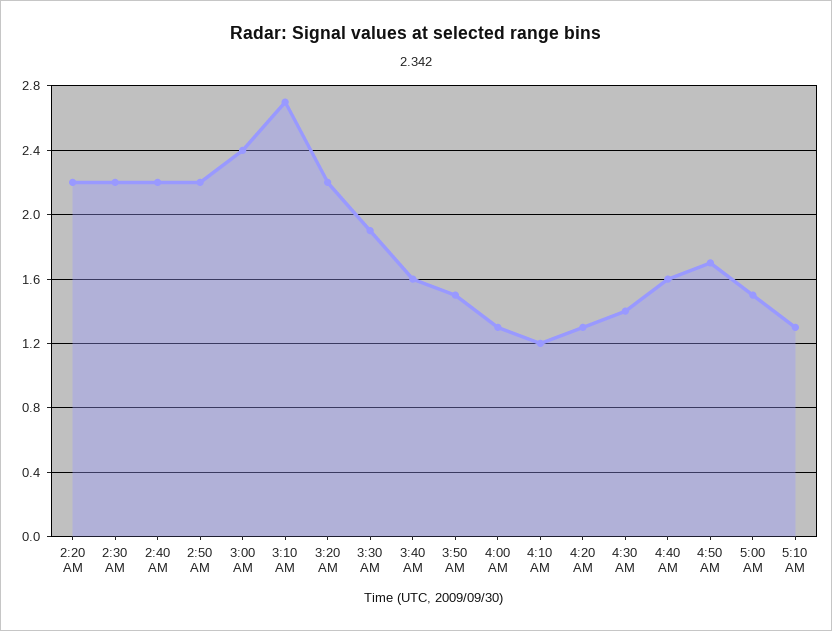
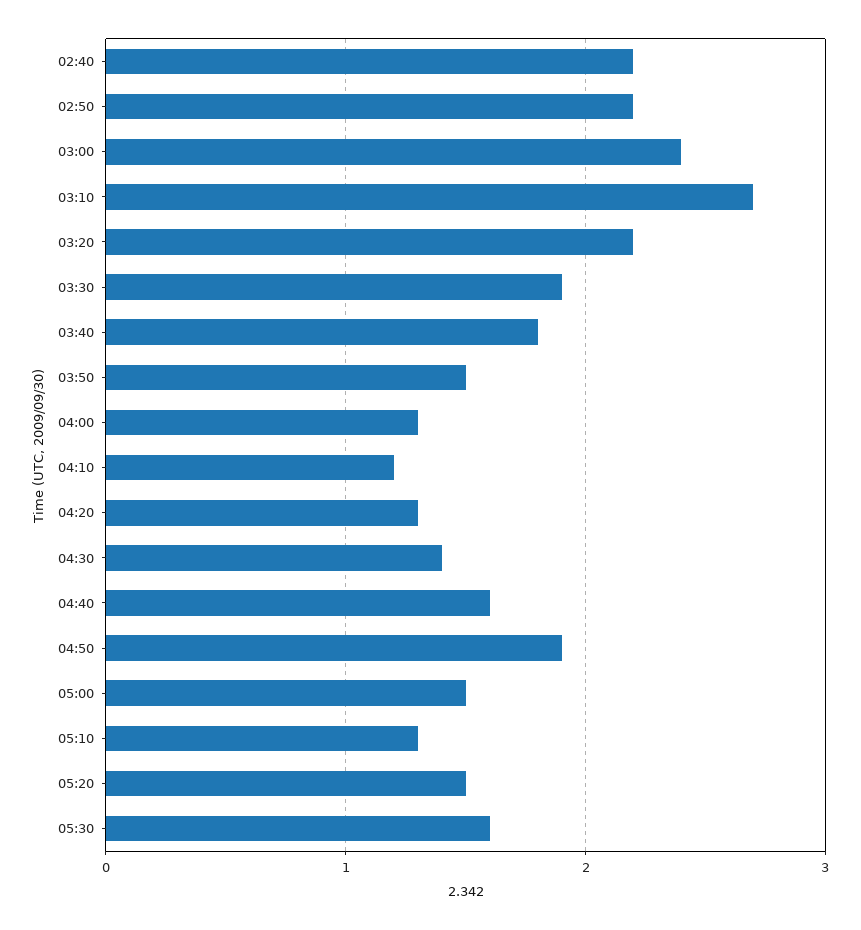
2:20 AM: 2.2 -> none
2:30 AM: 2.2 -> none
3:40 AM: 1.6 -> 1.8
4:50 AM: 1.7 -> 1.9
05:20: none -> 1.5
05:30: none -> 1.6

